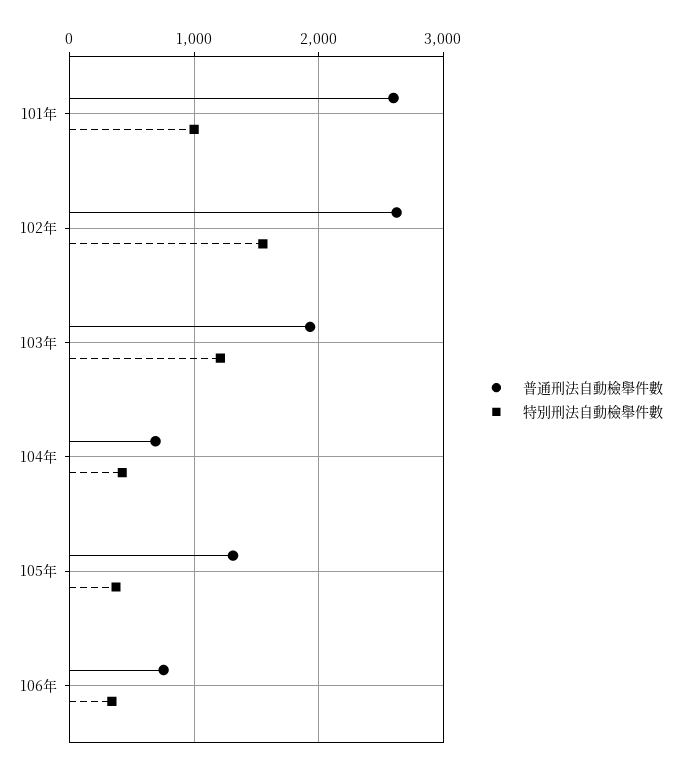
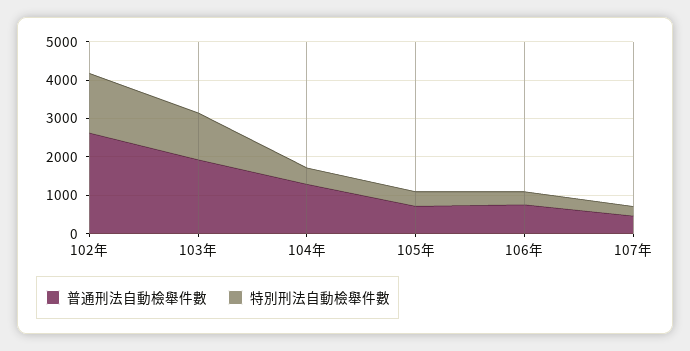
普通刑法自動檢舉件數, 101年: 2600 -> none
特別刑法自動檢舉件數, 101年: 1000 -> none
普通刑法自動檢舉件數, 104年: 700 -> 1250
普通刑法自動檢舉件數, 105年: 1300 -> 750
普通刑法自動檢舉件數, 107年: none -> 500
特別刑法自動檢舉件數, 107年: none -> 250

